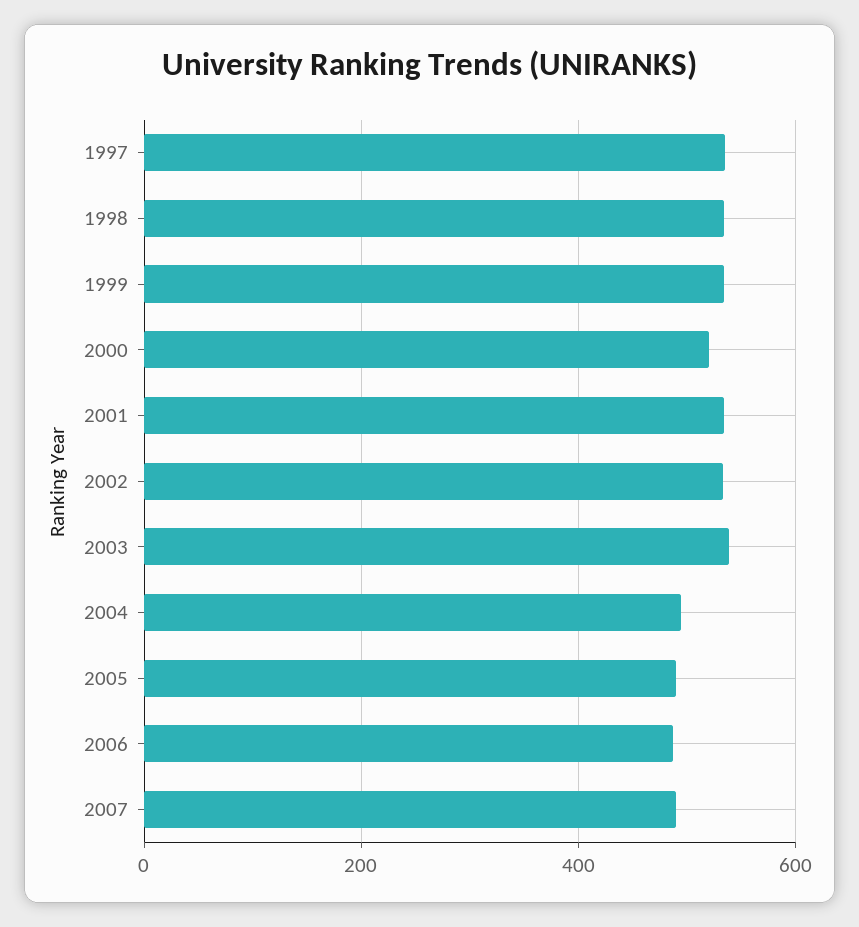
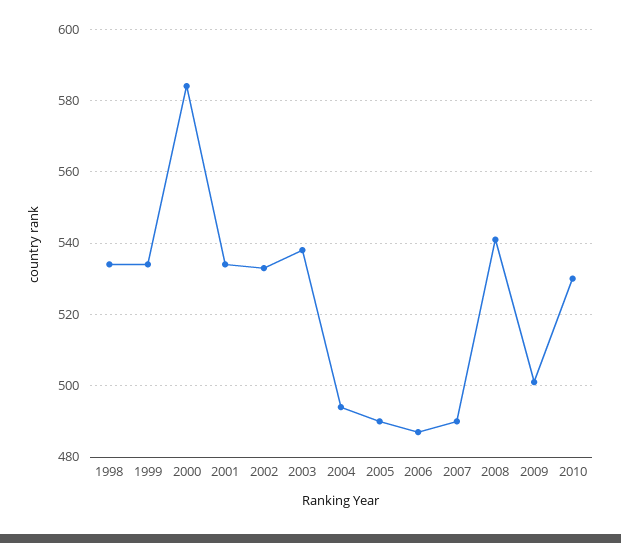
1997: 540 -> none
2000: 520 -> 585
2008: none -> 540
2009: none -> 500
2010: none -> 530

